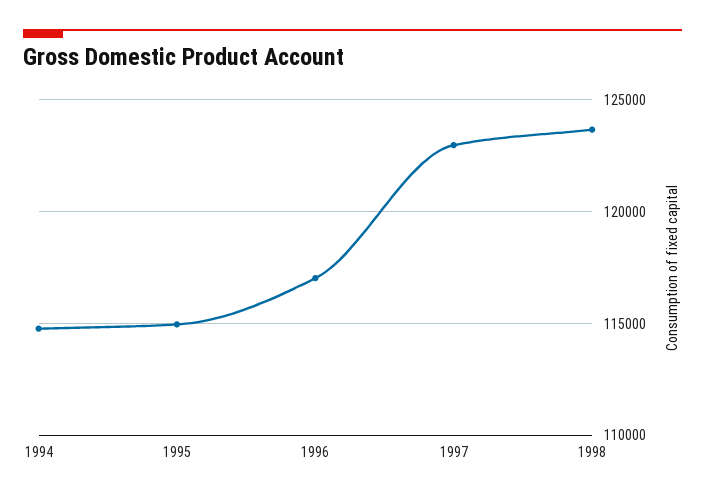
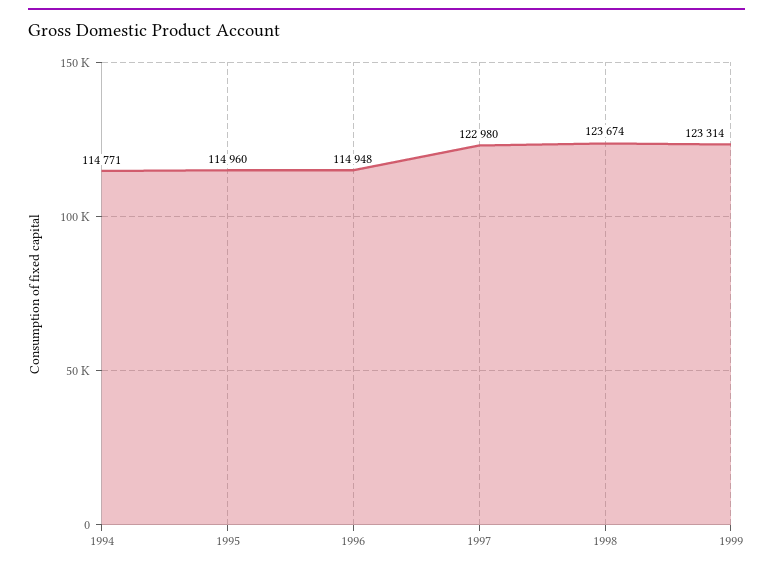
1996: 117000 -> 114948
1999: none -> 123314

